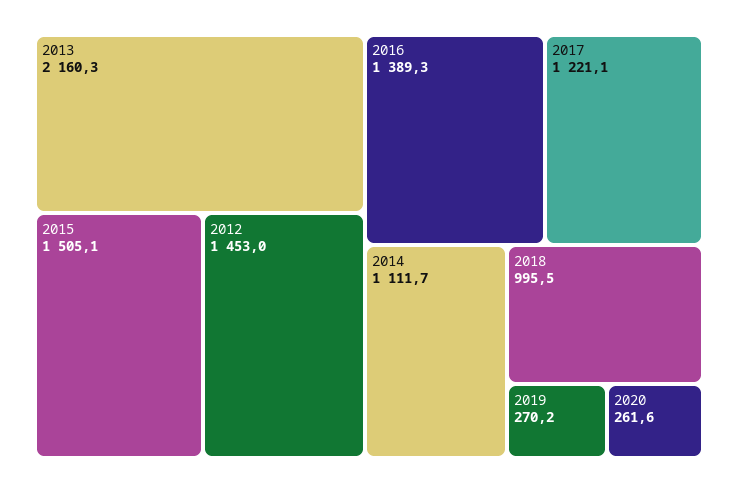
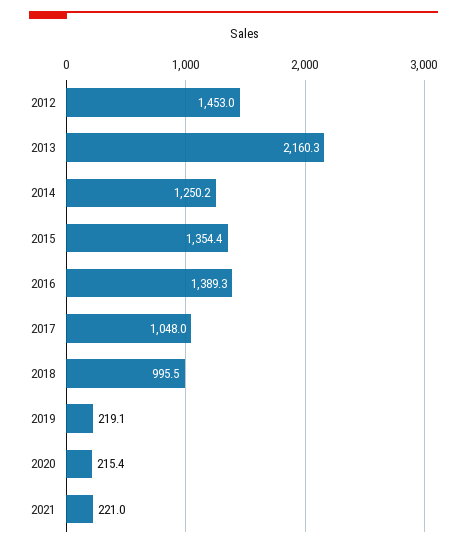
2015: 1505.1 -> 1354.4
2017: 1221.1 -> 1048
2014: 1111.7 -> 1250.2
2019: 270.2 -> 219.1
2020: 261.6 -> 215.4
2021: none -> 221

